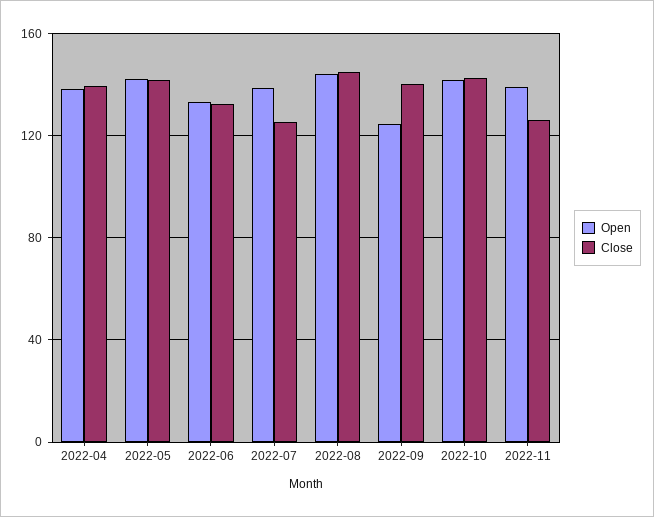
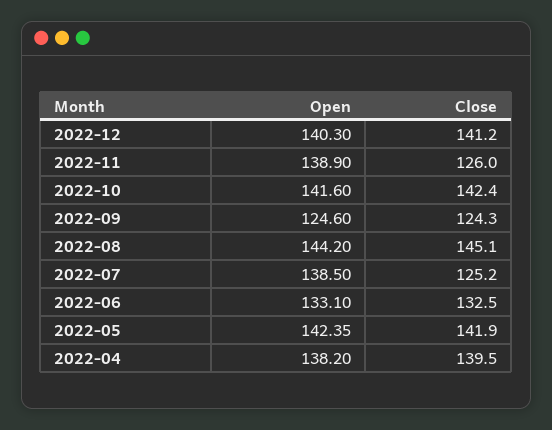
Close, 2022-09: 140 -> 124.3
Open, 2022-12: none -> 140.3
Close, 2022-12: none -> 141.2

